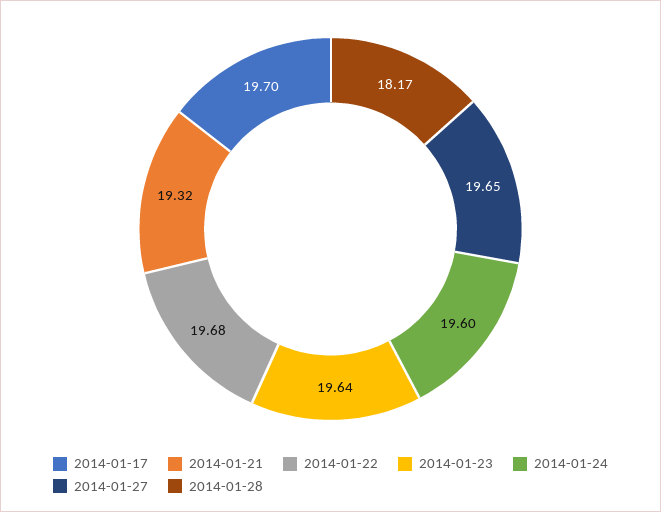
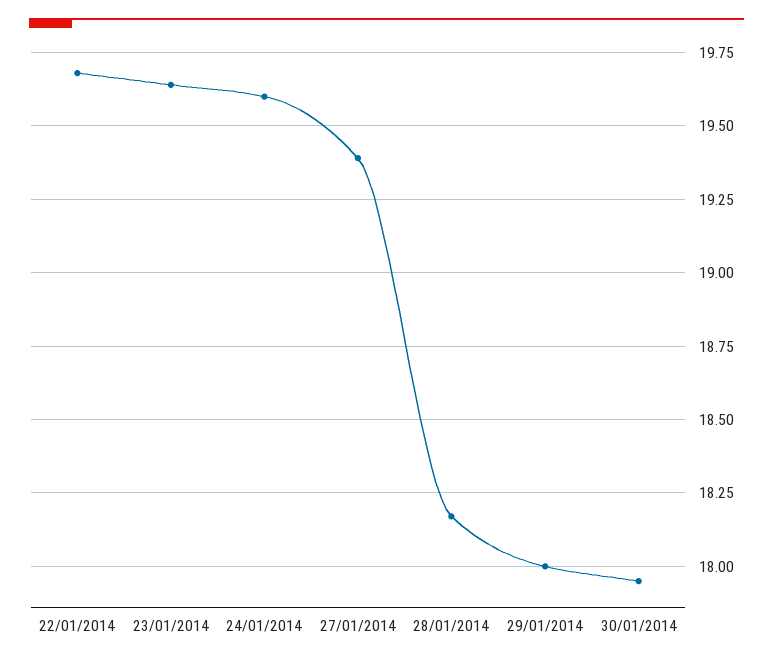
2014-01-17: 19.7 -> none
2014-01-21: 19.32 -> none
2014-01-27: 19.65 -> 19.4
29/01/2014: none -> 18
30/01/2014: none -> 17.95

